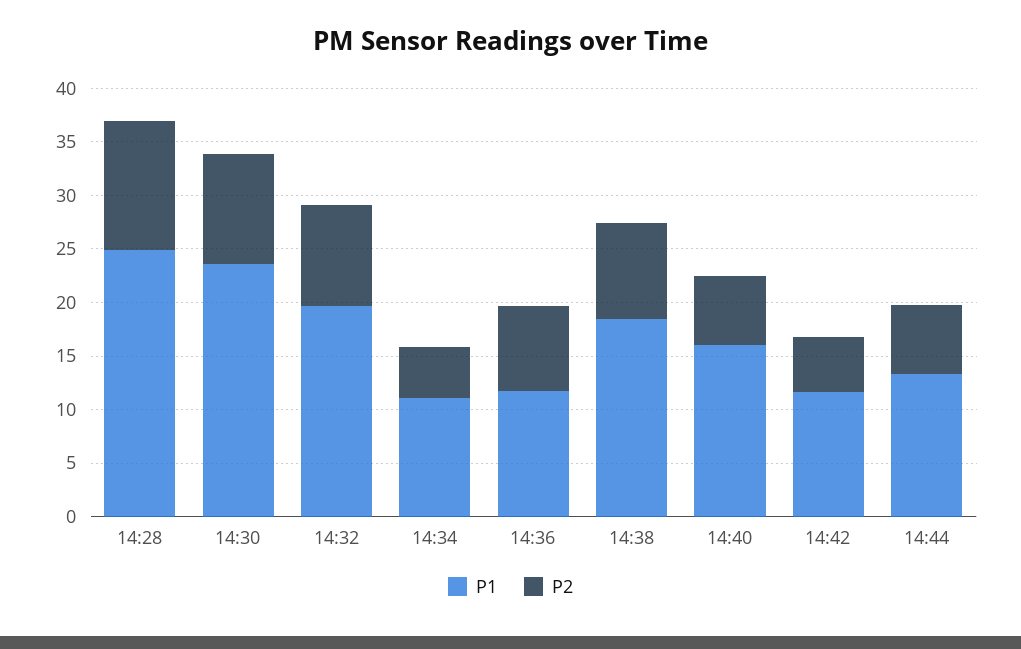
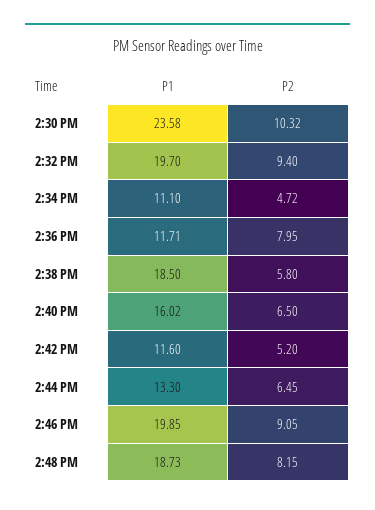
P1, 14:28: 25 -> none
P2, 14:28: 12 -> none
P2, 14:38: 9 -> 5.8
P1, 2:46 PM: none -> 19.85
P2, 2:46 PM: none -> 9.05
P1, 2:48 PM: none -> 18.73
P2, 2:48 PM: none -> 8.15

